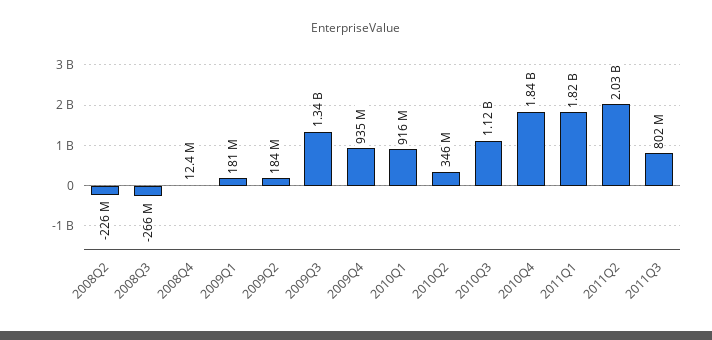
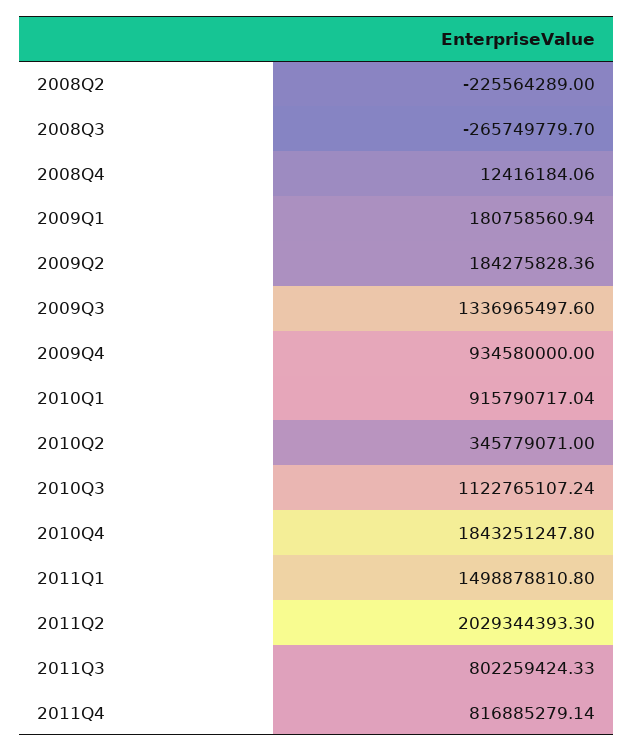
2011Q1: 1820000000 -> 1498878810.8
2011Q4: none -> 816885279.14

